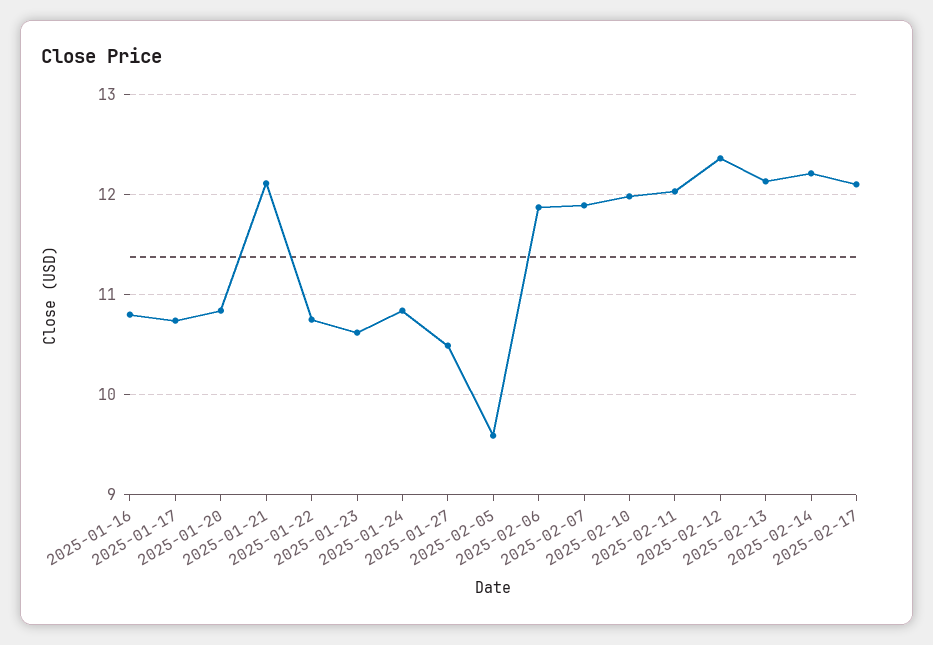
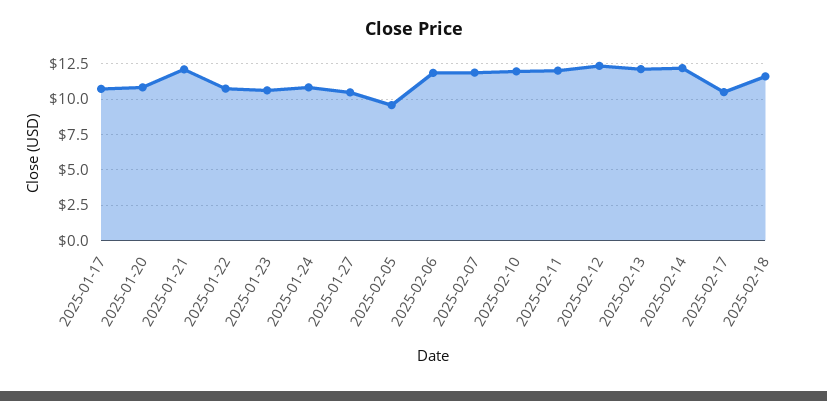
2025-01-16: 10.8 -> none
2025-02-17: 12.1 -> 10.5
2025-02-18: none -> 11.5

